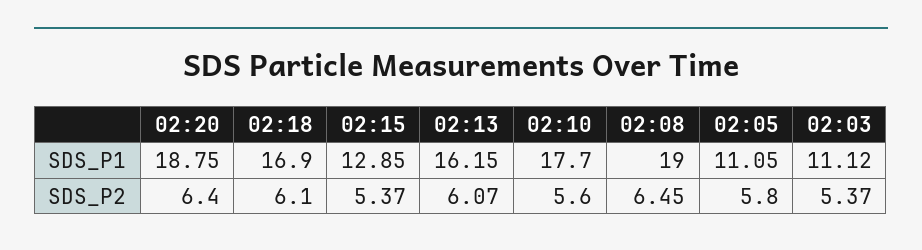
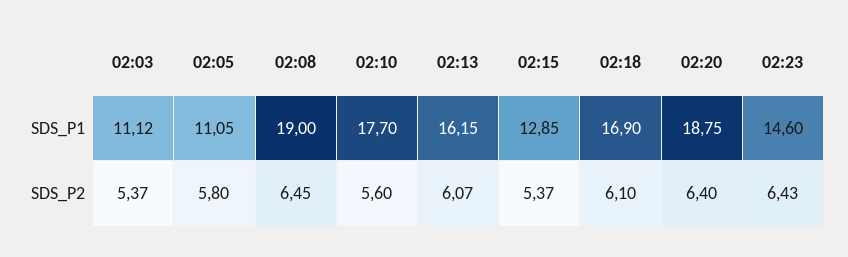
02:23, SDS_P1: none -> 14.6
02:23, SDS_P2: none -> 6.43

